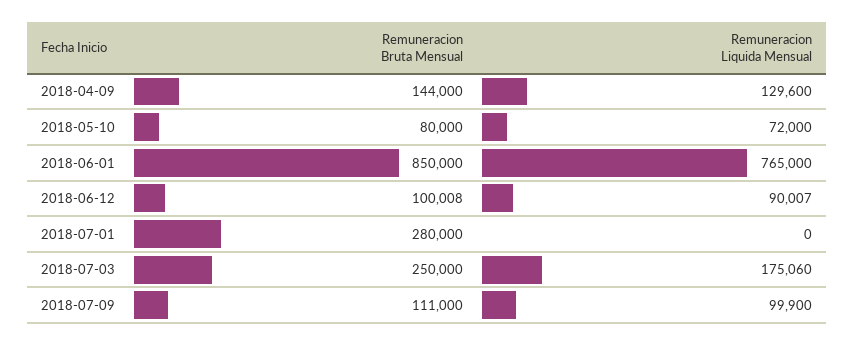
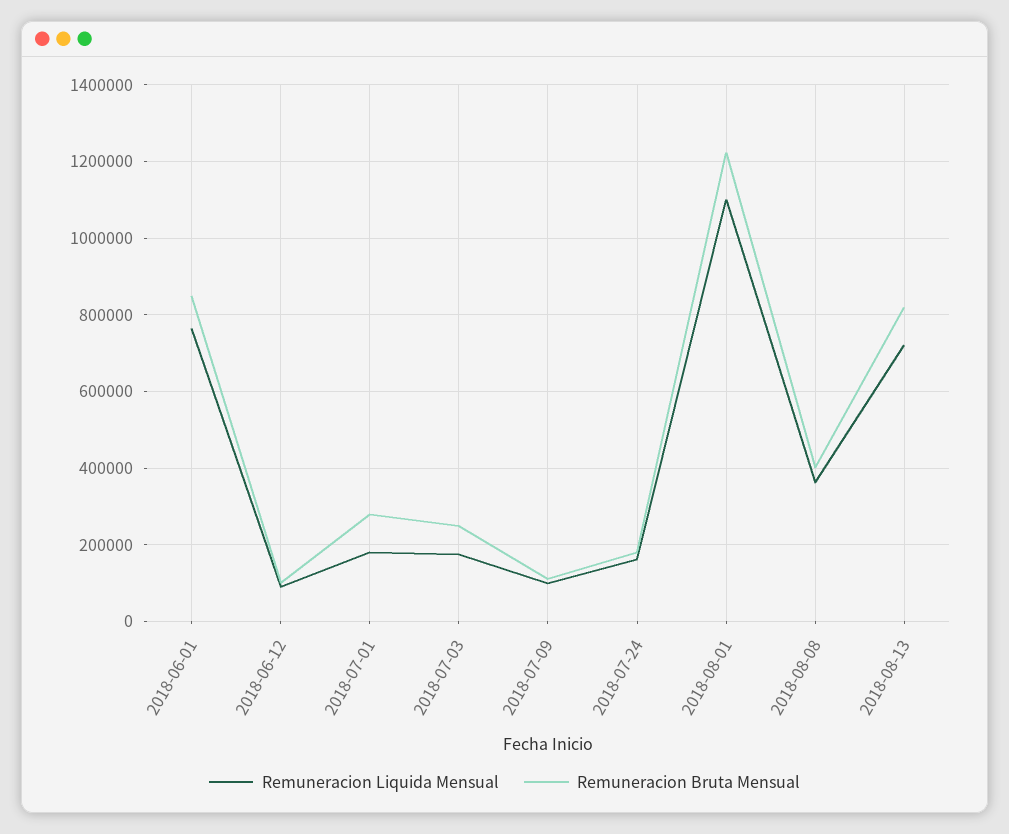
Remuneracion Bruta Mensual, 2018-04-09: 144000 -> none
Remuneracion Liquida Mensual, 2018-04-09: 129600 -> none
Remuneracion Bruta Mensual, 2018-05-10: 80000 -> none
Remuneracion Liquida Mensual, 2018-05-10: 72000 -> none
Remuneracion Liquida Mensual, 2018-07-01: 0 -> 180000
Remuneracion Liquida Mensual, 2018-07-24: none -> 160000
Remuneracion Bruta Mensual, 2018-07-24: none -> 180000
Remuneracion Liquida Mensual, 2018-08-01: none -> 1100000
Remuneracion Bruta Mensual, 2018-08-01: none -> 1220000
Remuneracion Liquida Mensual, 2018-08-08: none -> 360000
Remuneracion Bruta Mensual, 2018-08-08: none -> 400000
Remuneracion Liquida Mensual, 2018-08-13: none -> 720000
Remuneracion Bruta Mensual, 2018-08-13: none -> 820000

